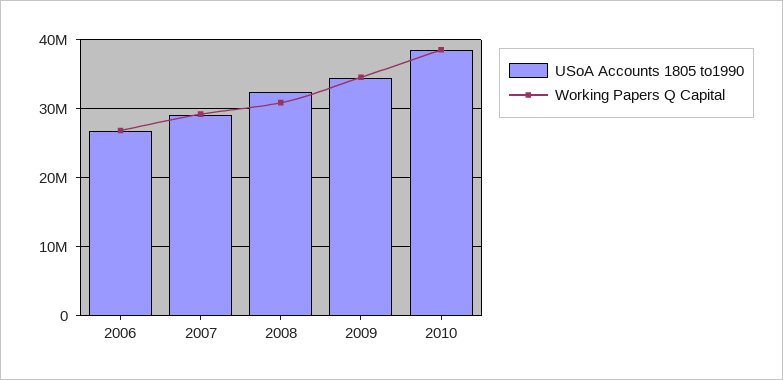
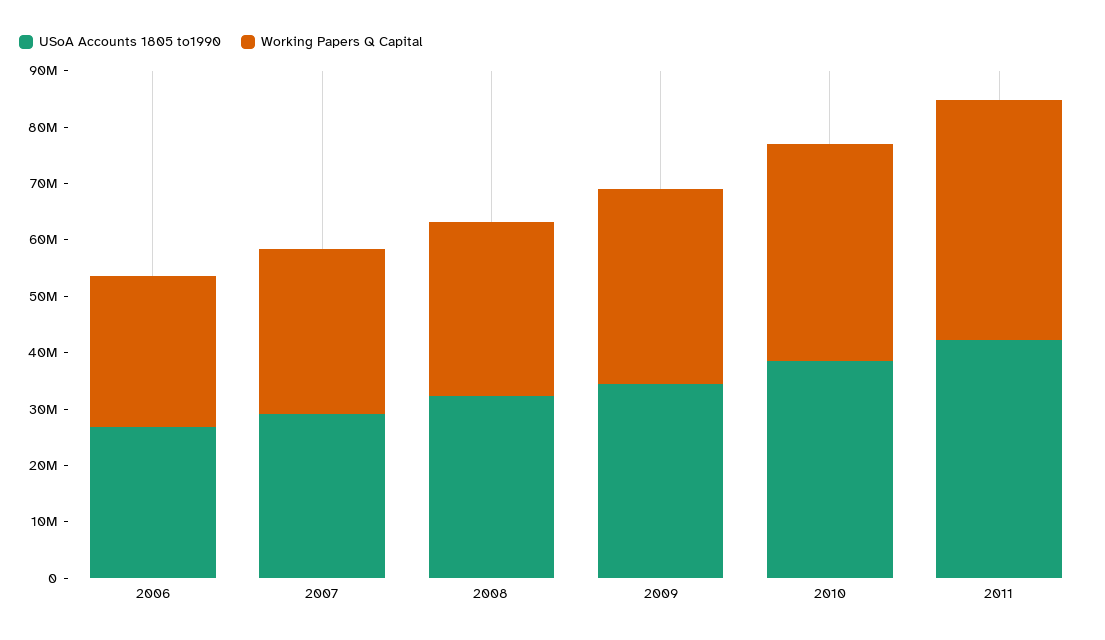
USoA Accounts 1805 to1990, 2011: none -> 42000000
Working Papers Q Capital, 2011: none -> 42000000

